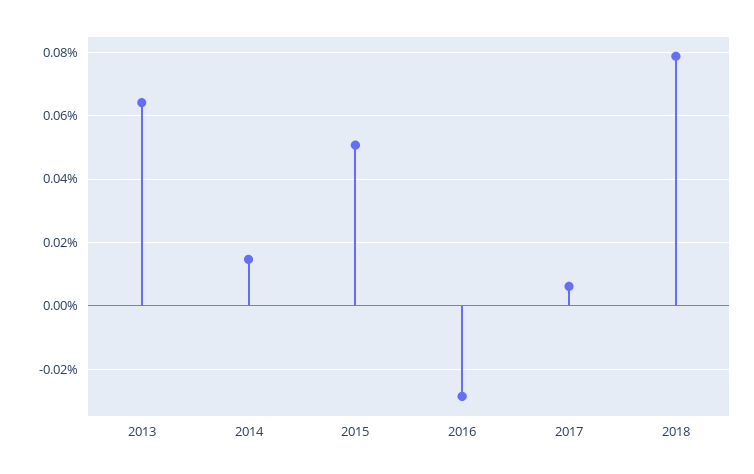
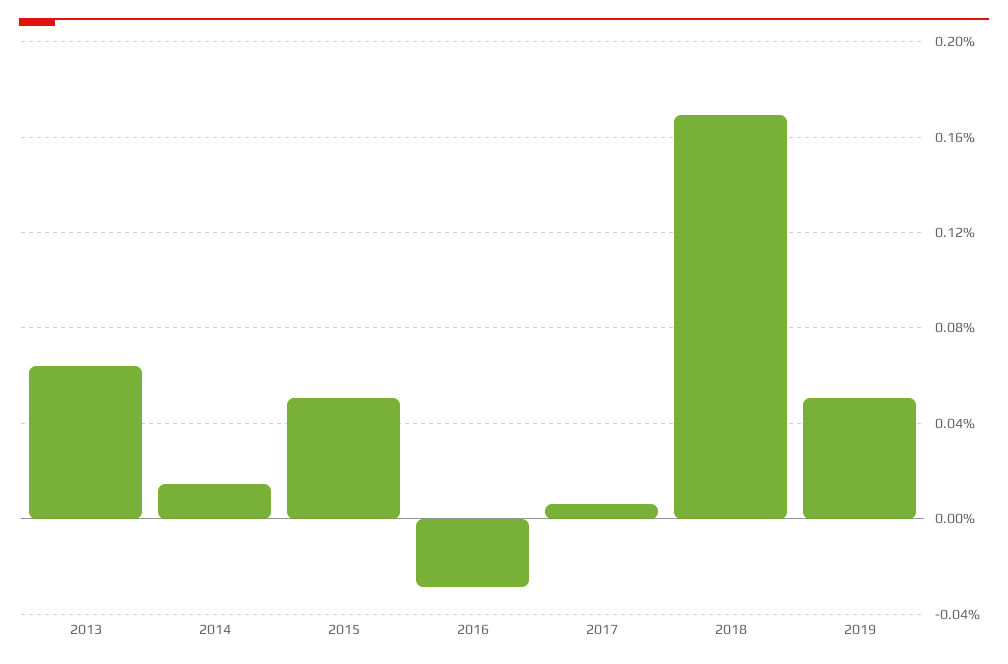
2018: 0.078 -> 0.17
2019: none -> 0.05

